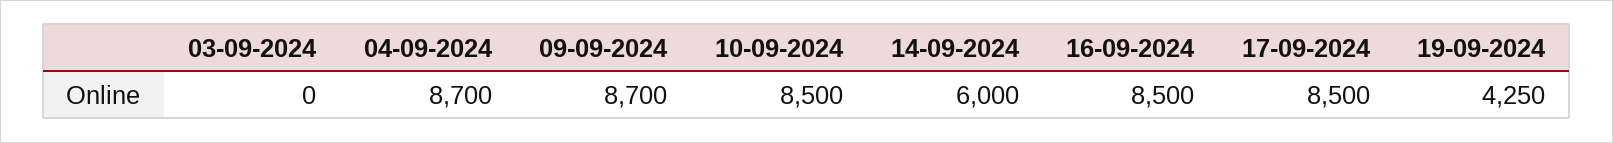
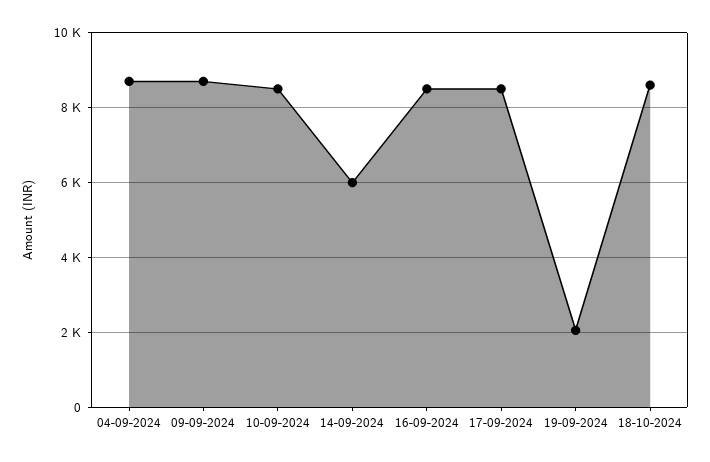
03-09-2024: 0 -> none
19-09-2024: 4250 -> 2000
18-10-2024: none -> 8600

